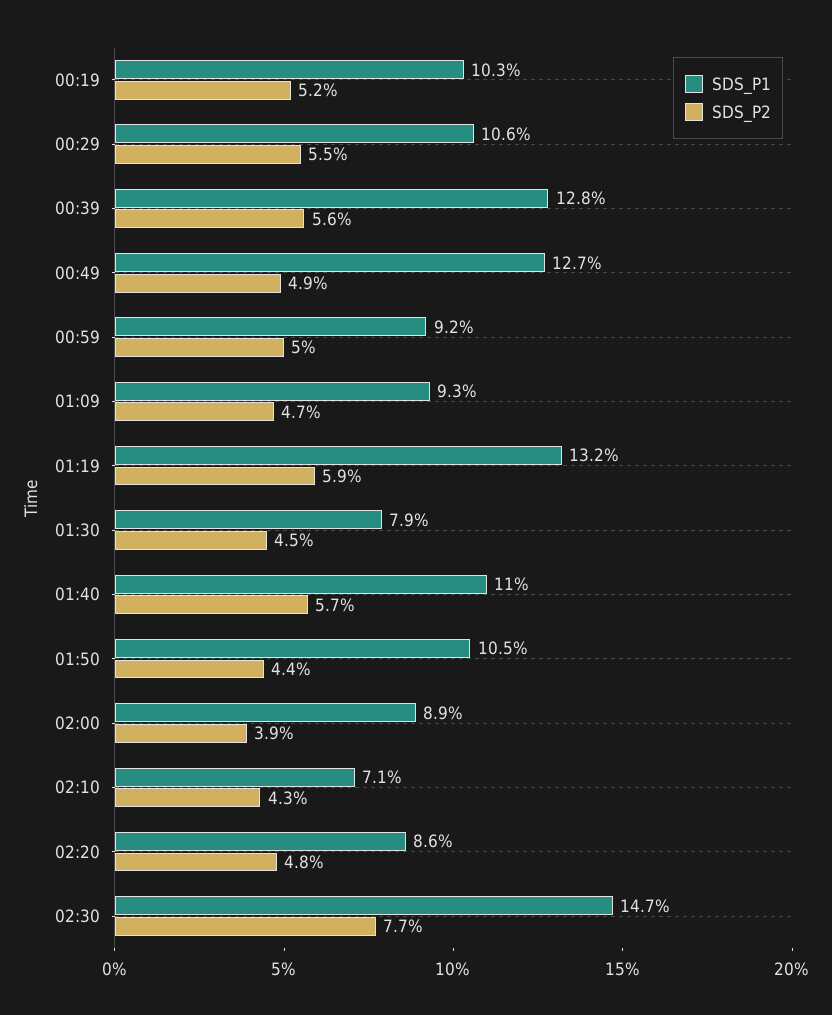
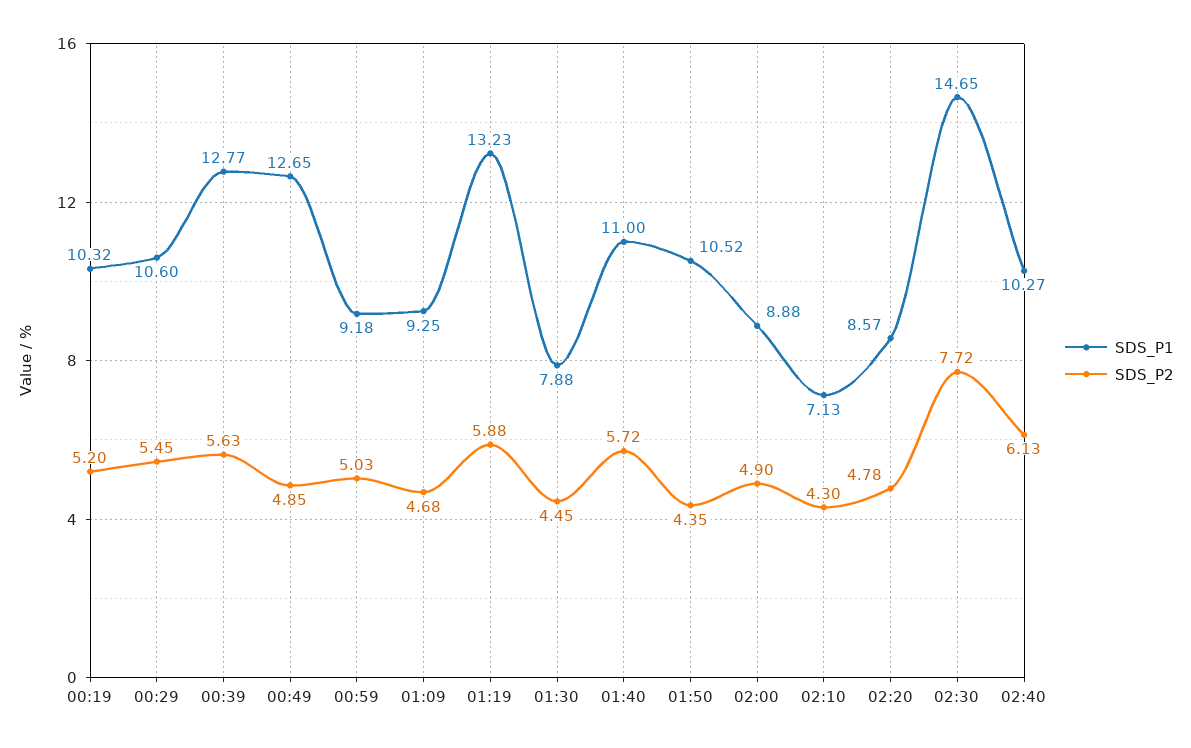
SDS_P2, 02:00: 3.9 -> 4.9
SDS_P1, 02:40: none -> 10.27
SDS_P2, 02:40: none -> 6.13

